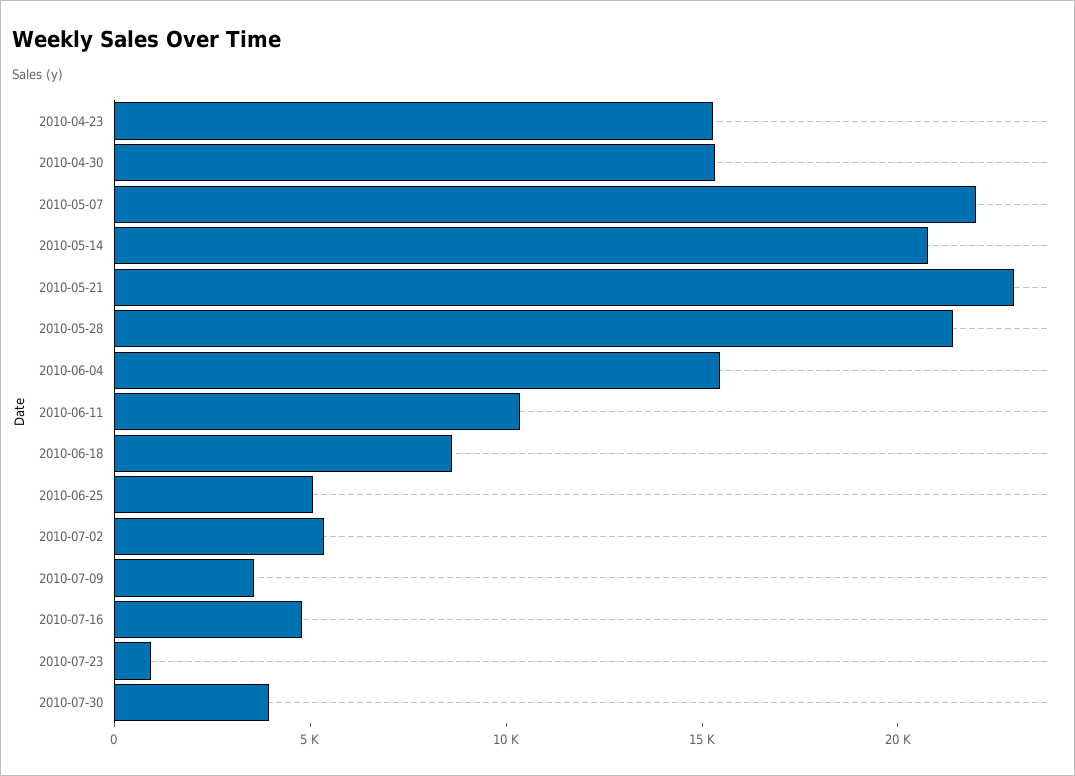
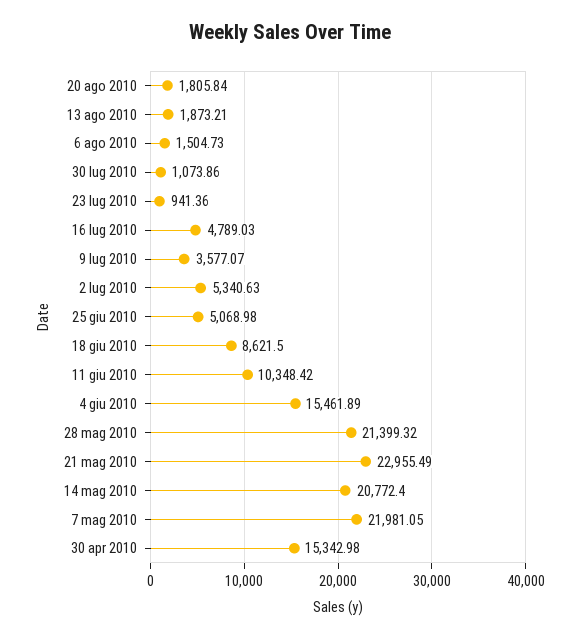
2010-04-23: 15000 -> none
2010-07-30: 4000 -> 1073.86
20 ago 2010: none -> 1805.84
13 ago 2010: none -> 1873.21
6 ago 2010: none -> 1504.73

